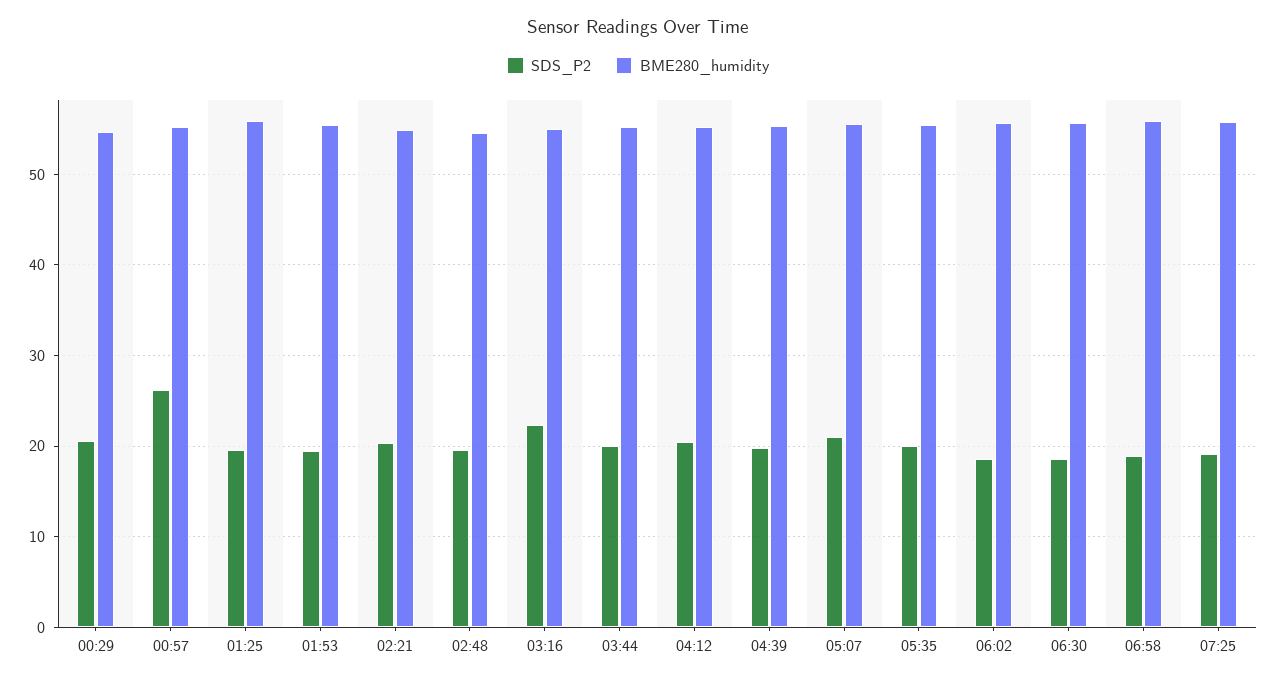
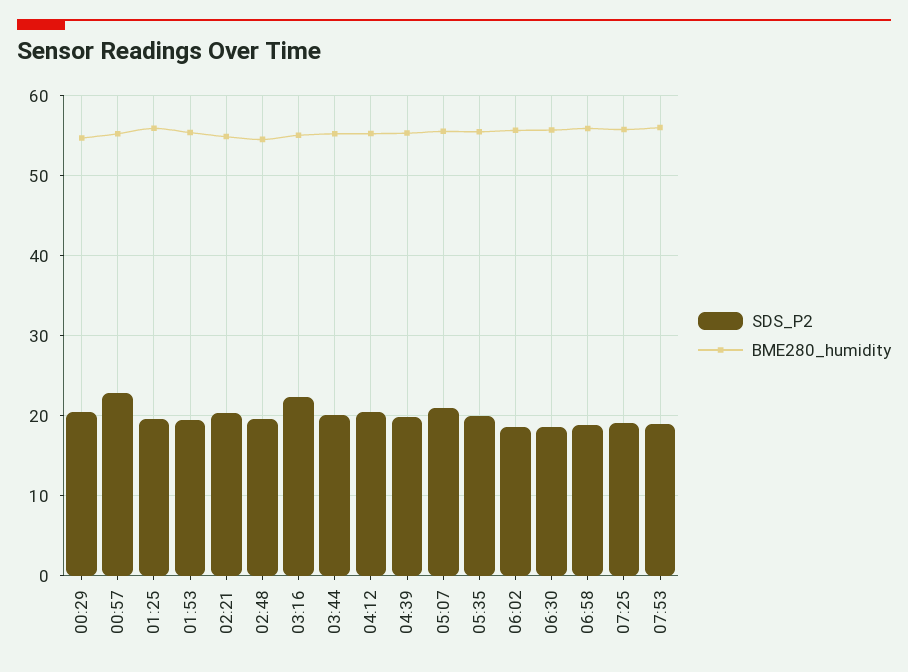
SDS_P2, 00:57: 26 -> 23
SDS_P2, 07:53: none -> 19
BME280_humidity, 07:53: none -> 56

